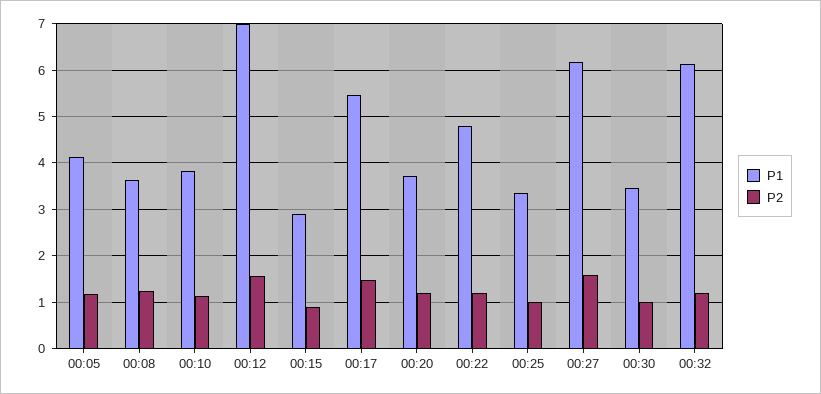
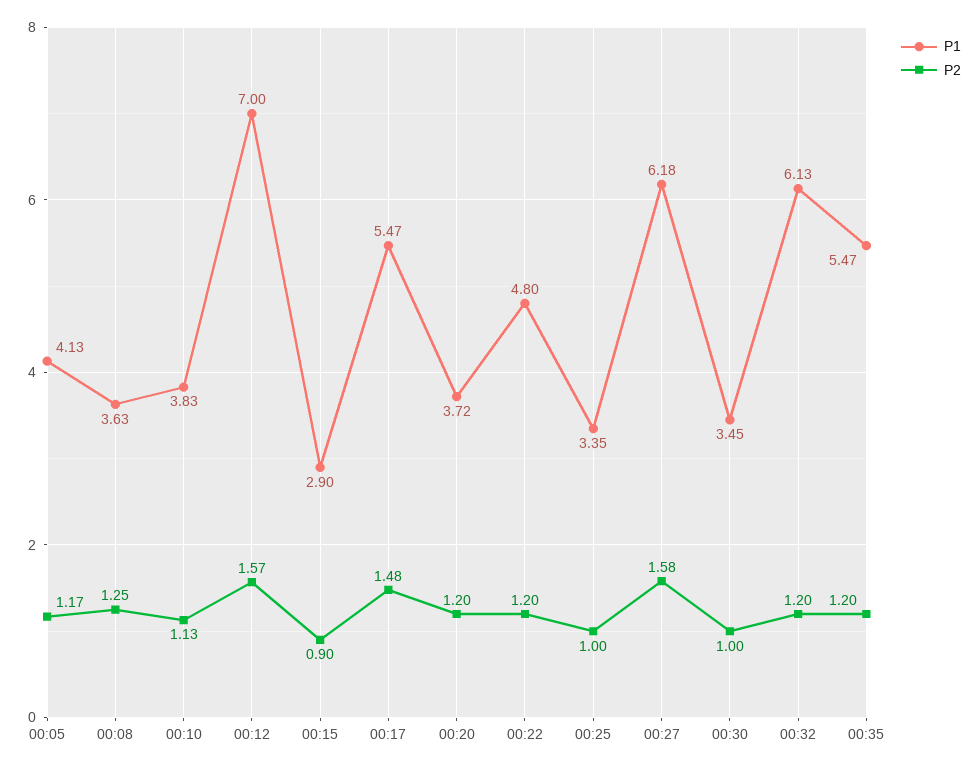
P1, 00:35: none -> 5.47
P2, 00:35: none -> 1.2

